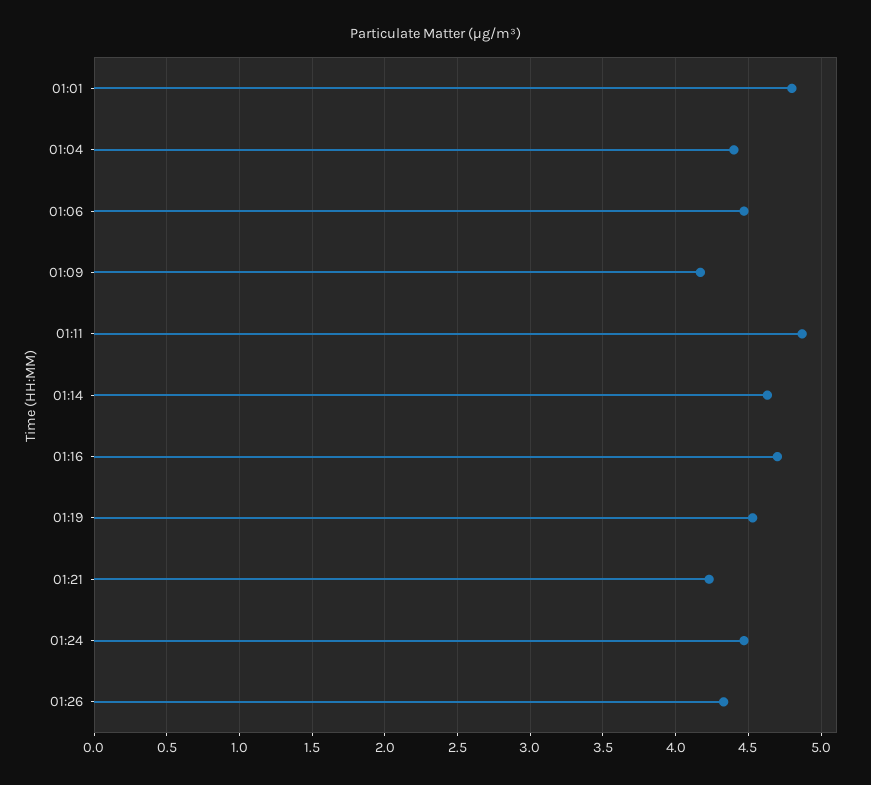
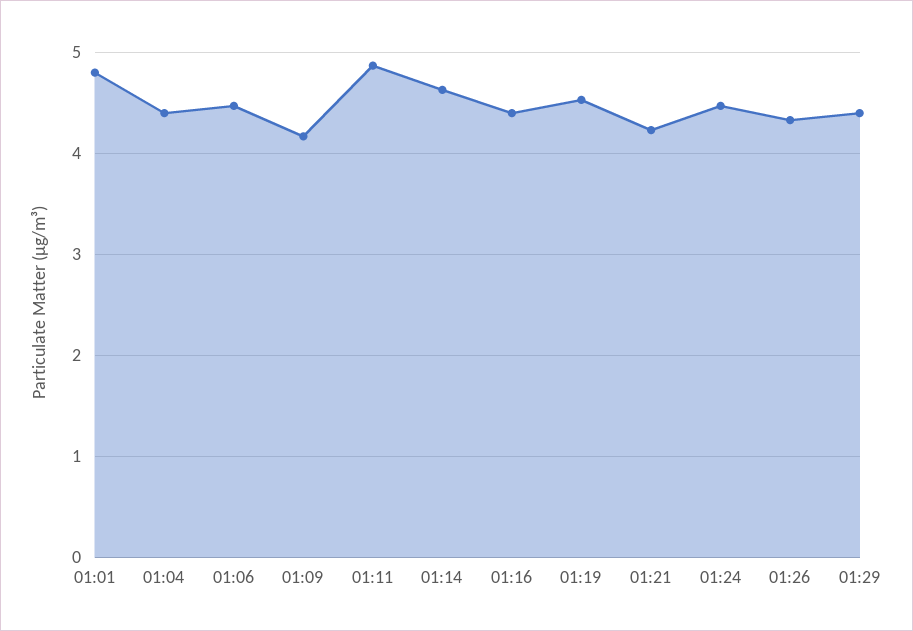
01:16: 4.7 -> 4.4
01:29: none -> 4.4

